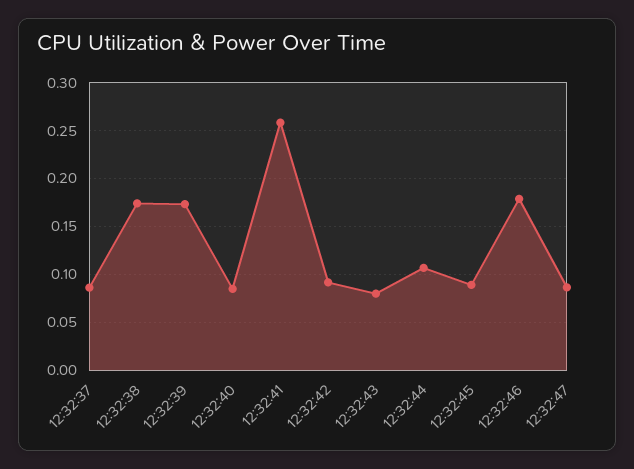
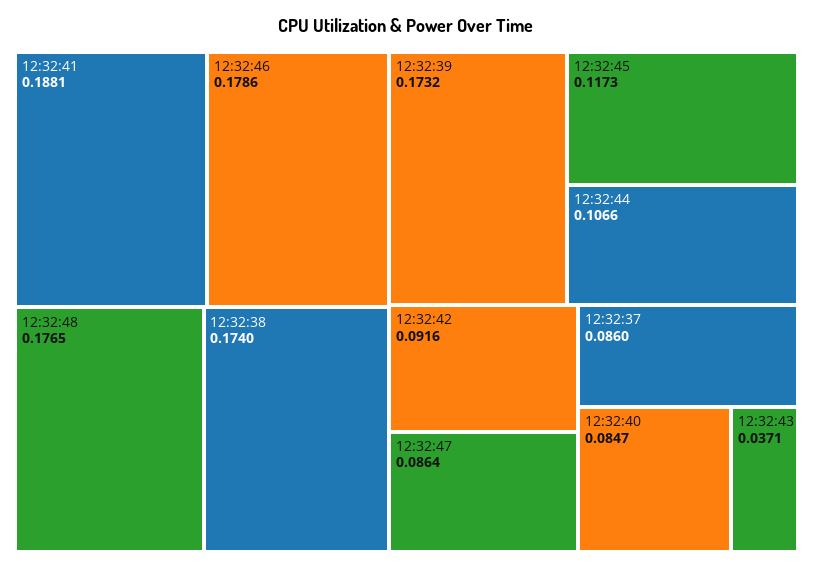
12:32:41: 0.26 -> 0.1881
12:32:43: 0.08 -> 0.0371
12:32:45: 0.09 -> 0.1173
12:32:48: none -> 0.1765

